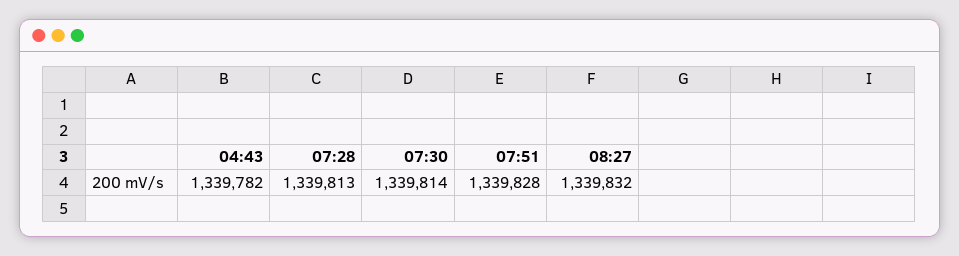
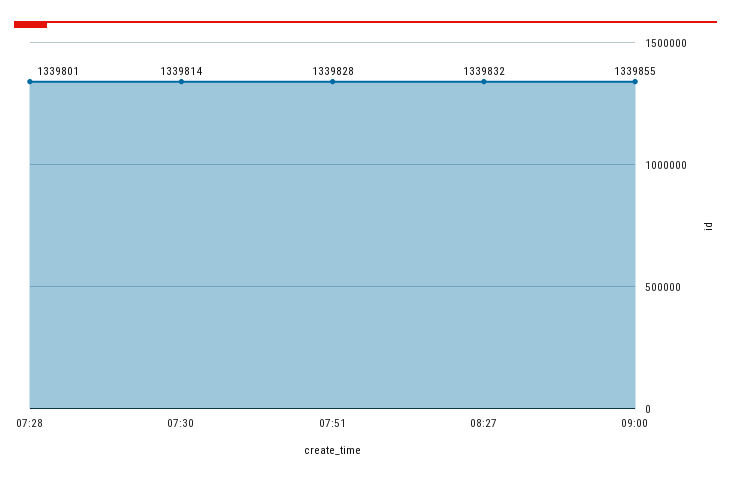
04:43: 1339782 -> none
07:28: 1339813 -> 1339801
09:00: none -> 1339855

